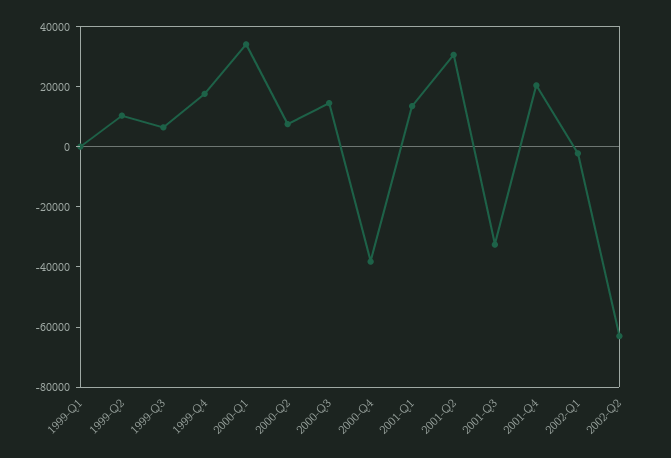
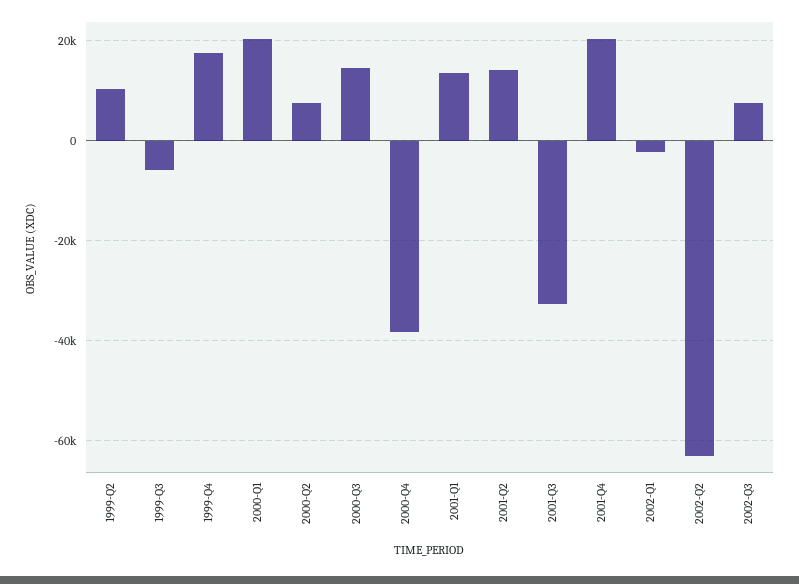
1999-Q1: 0 -> none
1999-Q3: 5000 -> -6000
2000-Q1: 35000 -> 20000
2001-Q2: 30000 -> 14000
2002-Q3: none -> 8000

